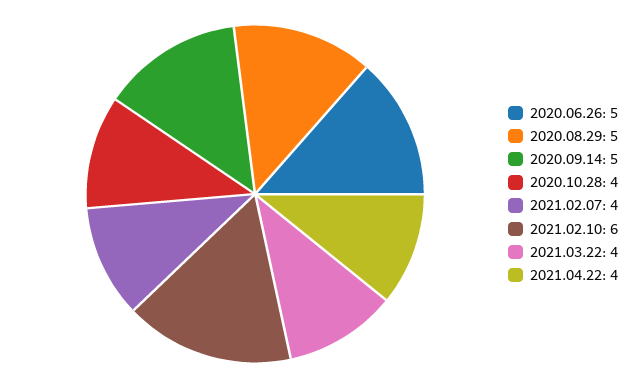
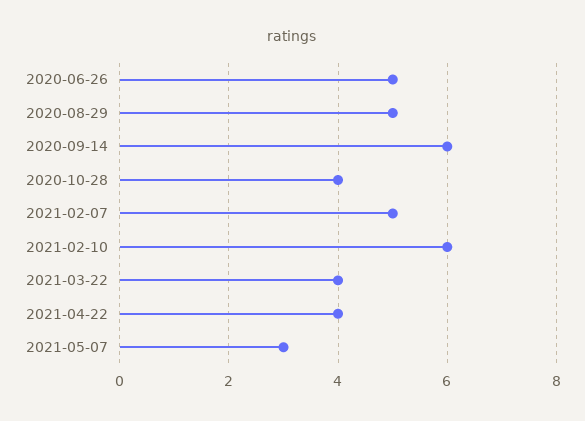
2020.09.14: 5 -> 6
2021.02.07: 4 -> 5
2021-05-07: none -> 3

